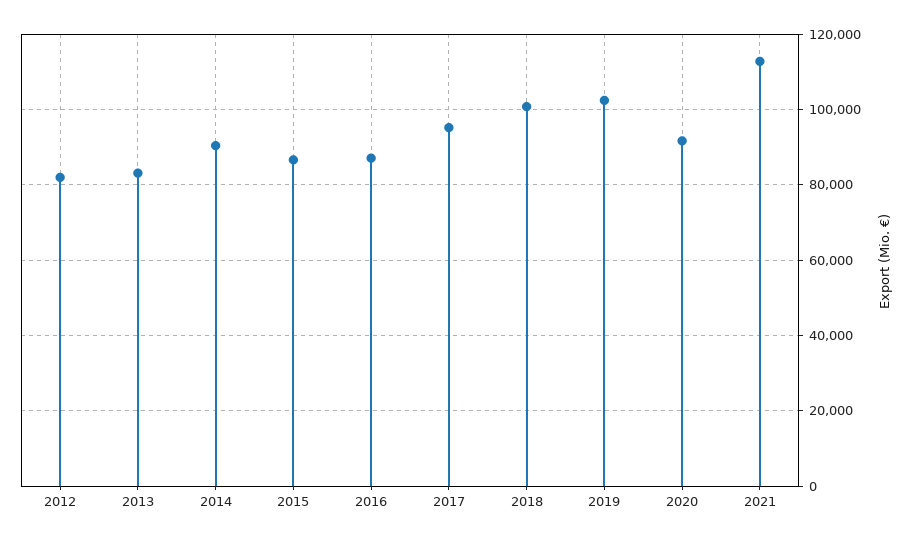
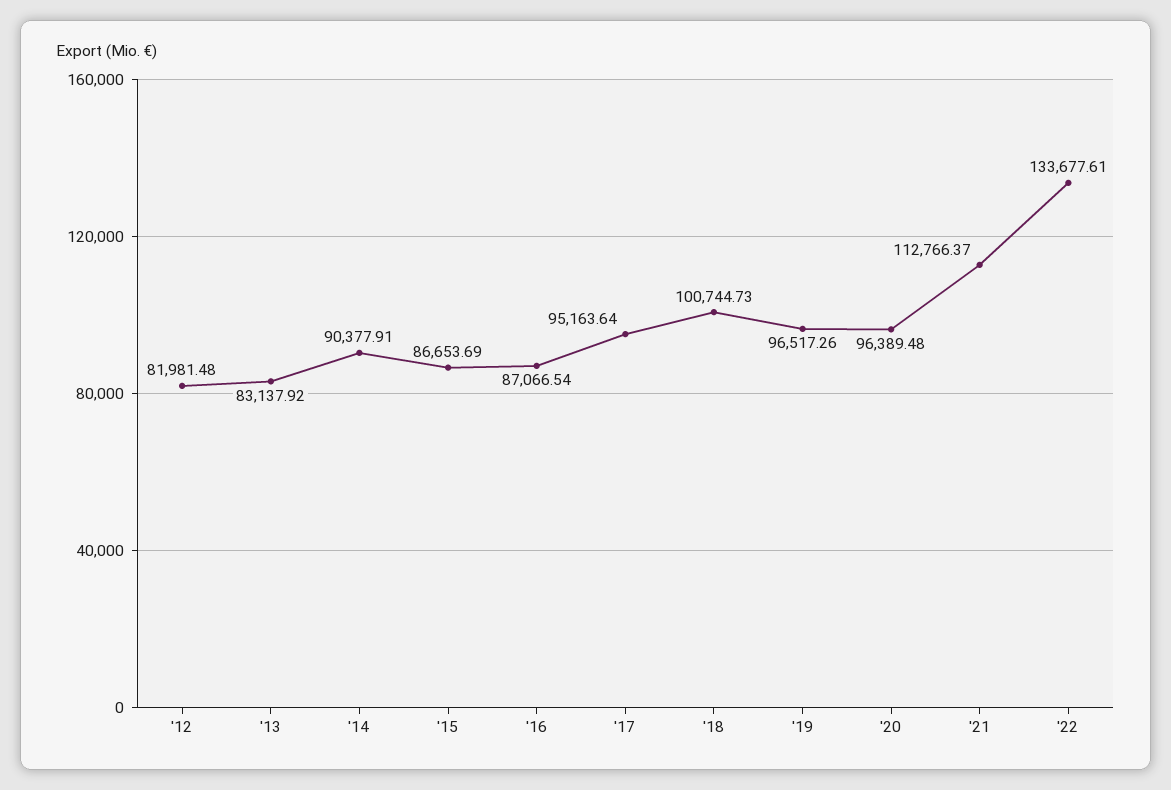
2019: 102000 -> 96517.26
2020: 92000 -> 96389.48
'22: none -> 133677.61

